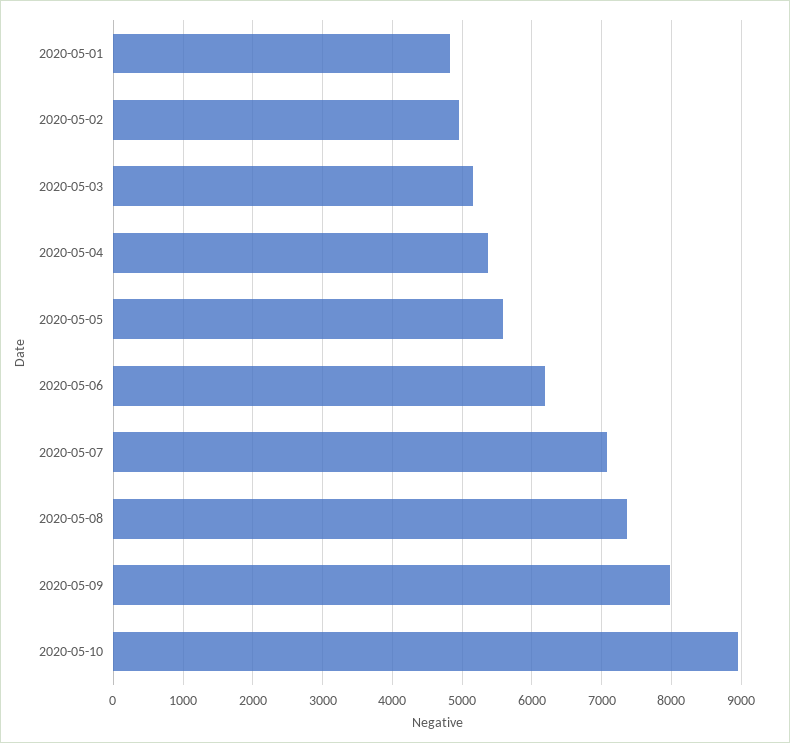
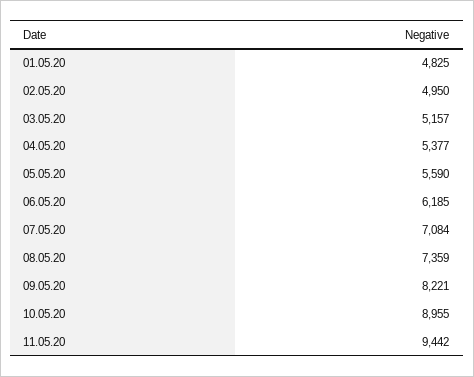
2020-05-09: 8000 -> 8221
11.05.20: none -> 9442

